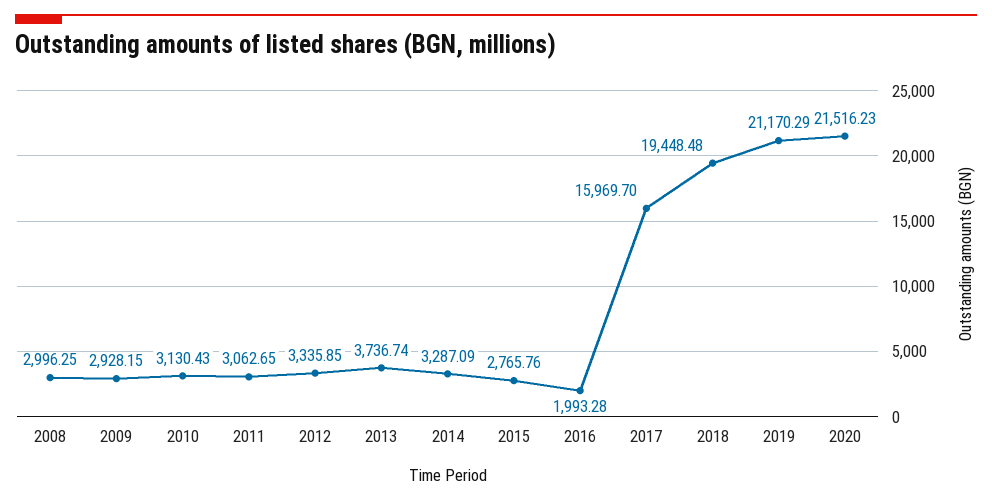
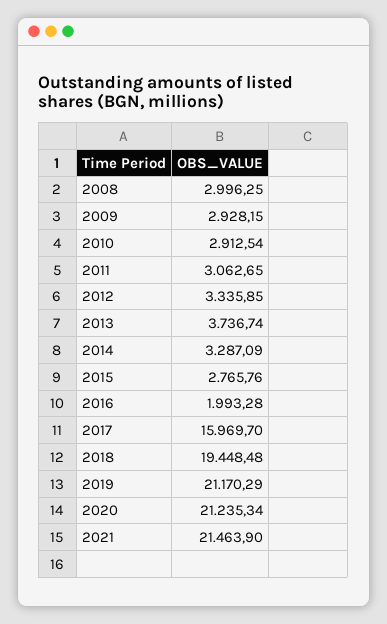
2010: 3130.43 -> 2912.54
2020: 21516.23 -> 21235.34
2021: none -> 21463.9

